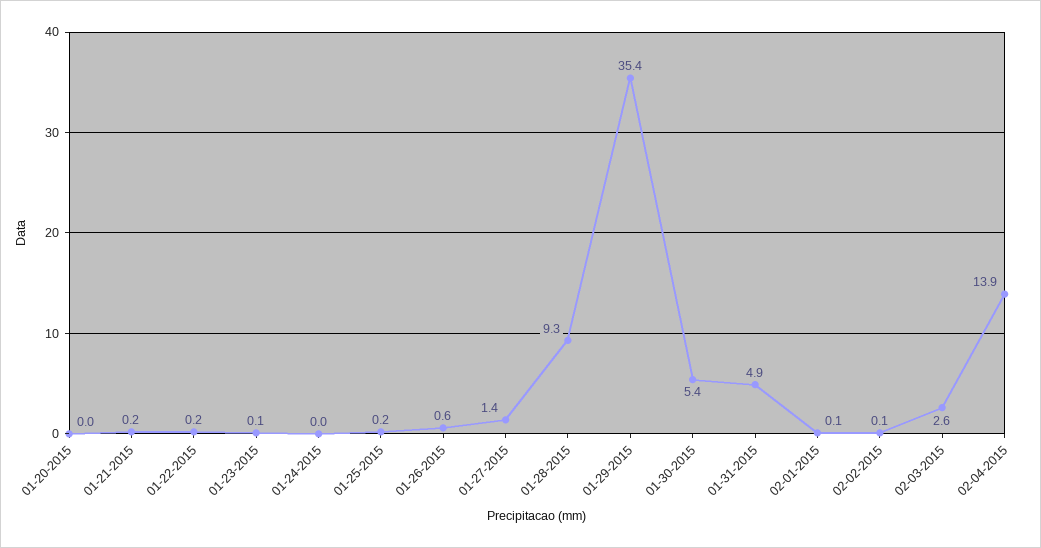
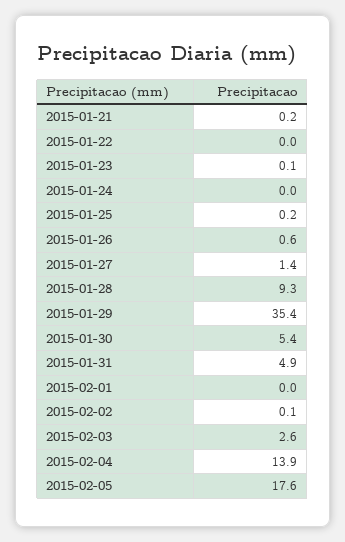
01-20-2015: 0 -> none
01-22-2015: 0.2 -> 0
02-01-2015: 0.1 -> 0
2015-02-05: none -> 17.6

